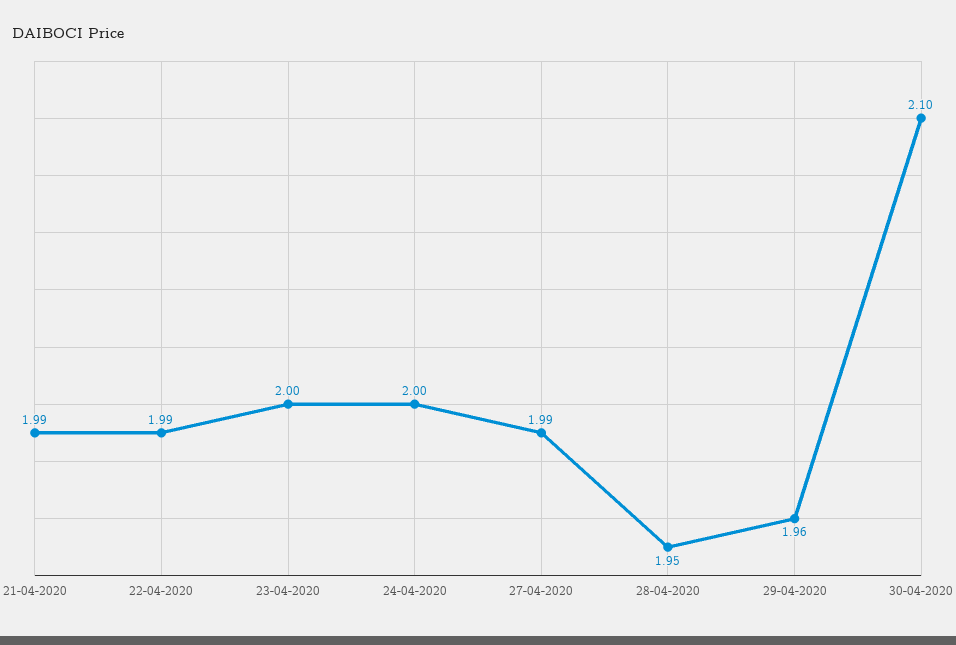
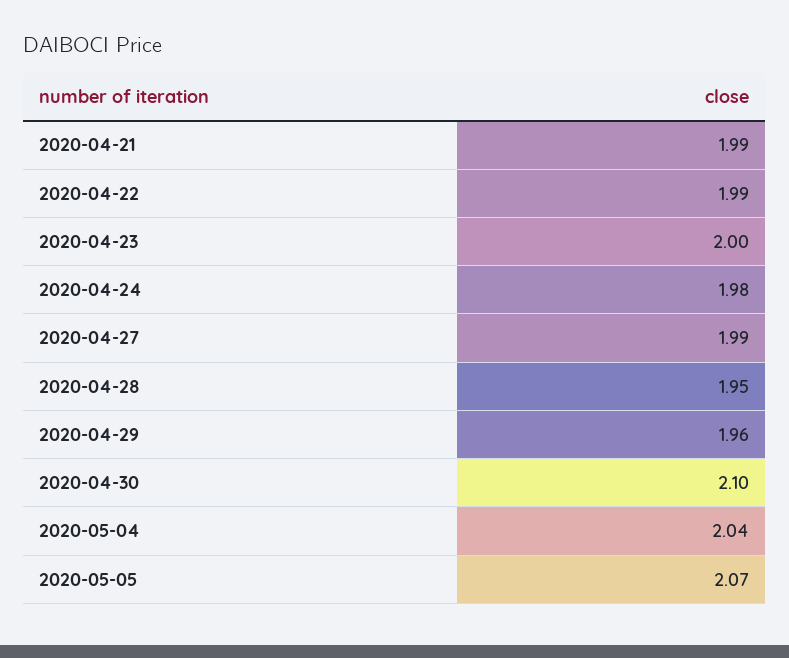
24-04-2020: 2 -> 1.98
2020-05-04: none -> 2.04
2020-05-05: none -> 2.07

